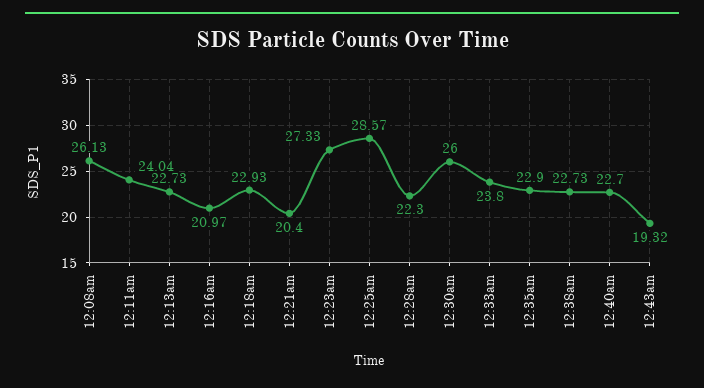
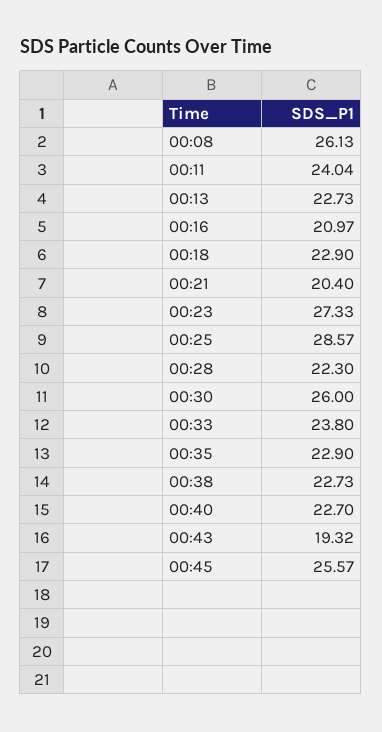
12:18am: 22.93 -> 22.9
00:45: none -> 25.57

